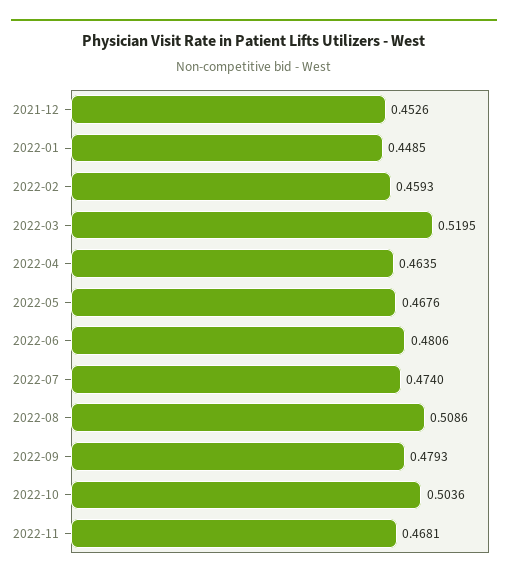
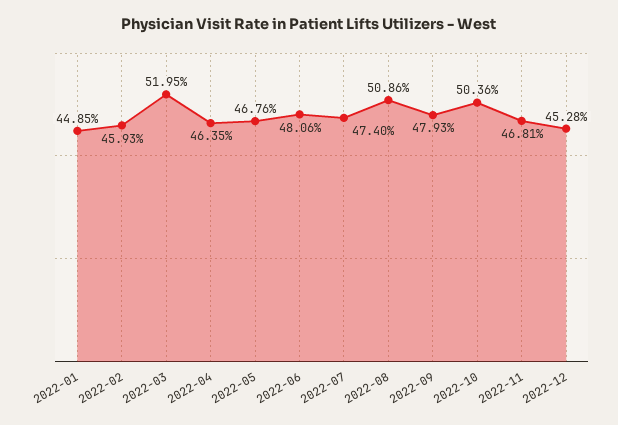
2021-12: 0.4526 -> none
2022-12: none -> 0.4528

